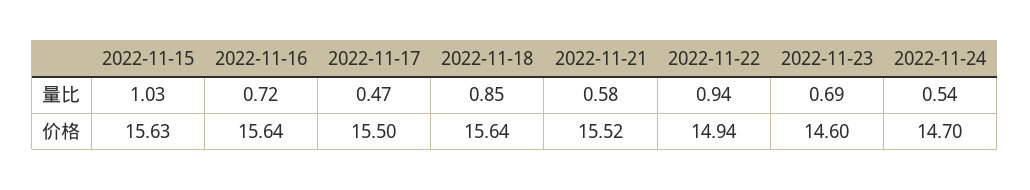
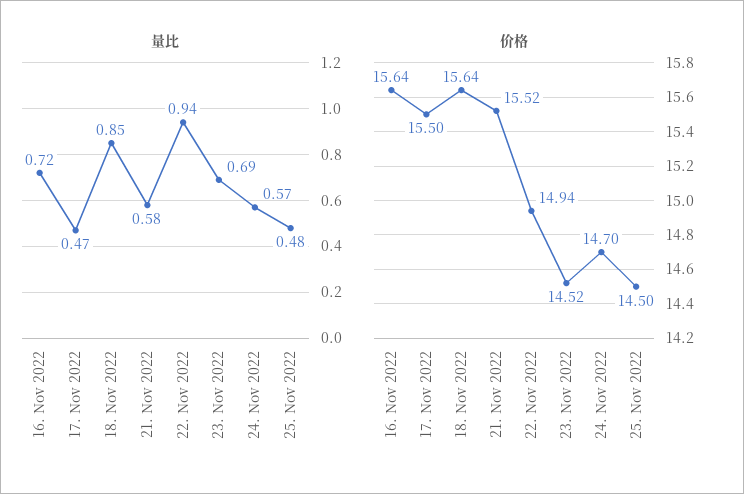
量比, 2022-11-15: 1.03 -> none
量比, 2022-11-24: 0.54 -> 0.57
价格, 2022-11-15: 15.63 -> none
价格, 2022-11-23: 14.6 -> 14.52
量比, 25. Nov 2022: none -> 0.48
价格, 25. Nov 2022: none -> 14.5

